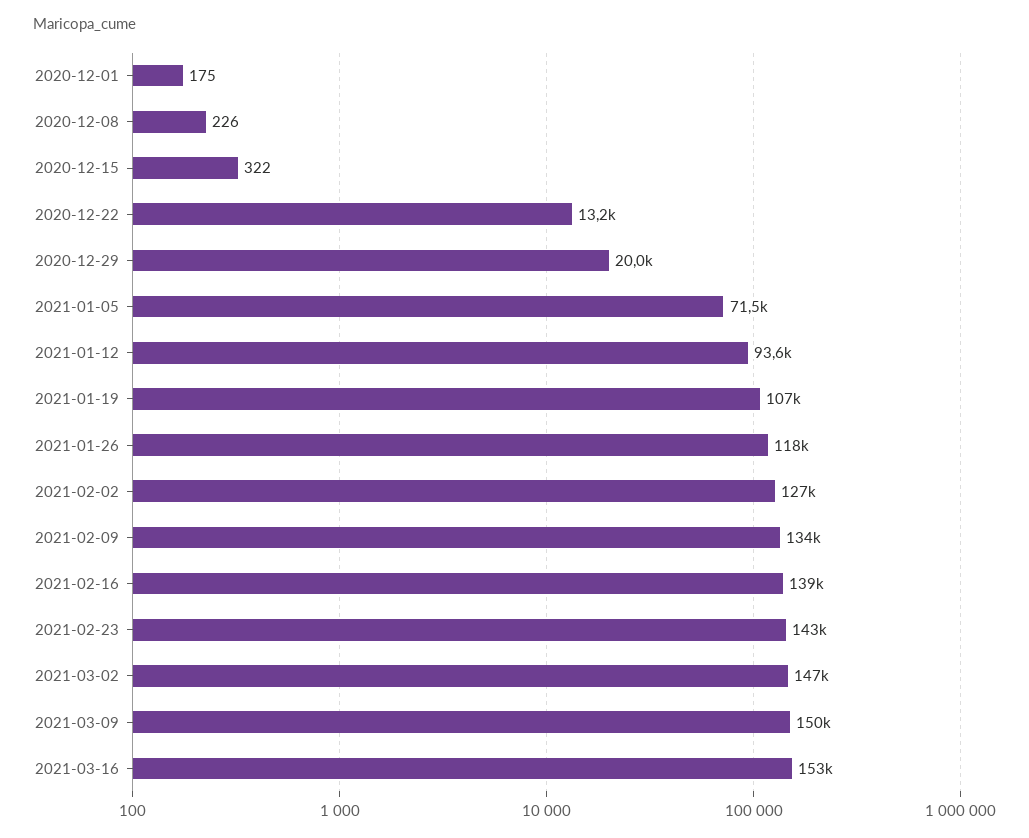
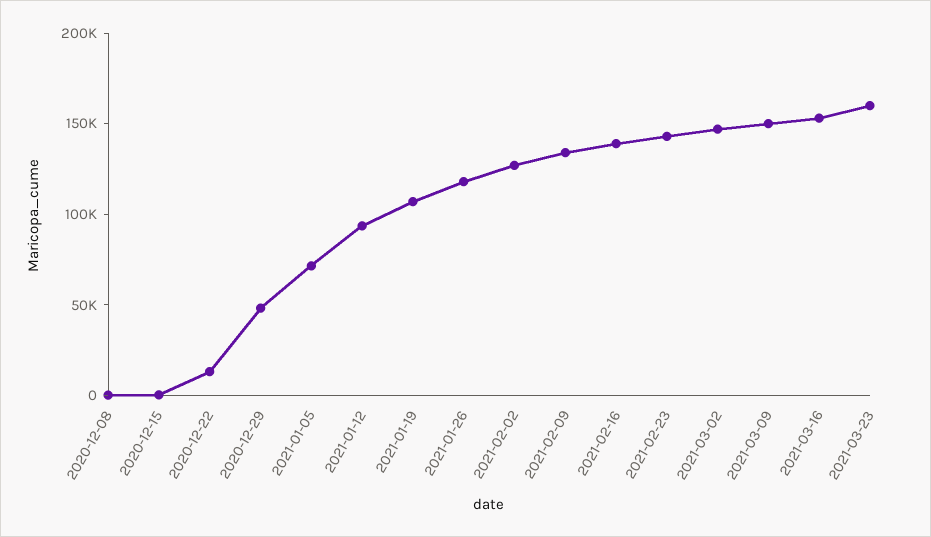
2020-12-01: 175 -> none
2020-12-29: 20000 -> 50000
2021-03-23: none -> 160000

